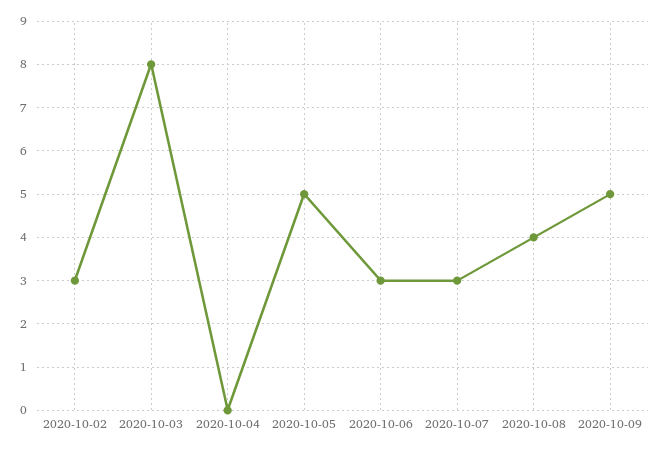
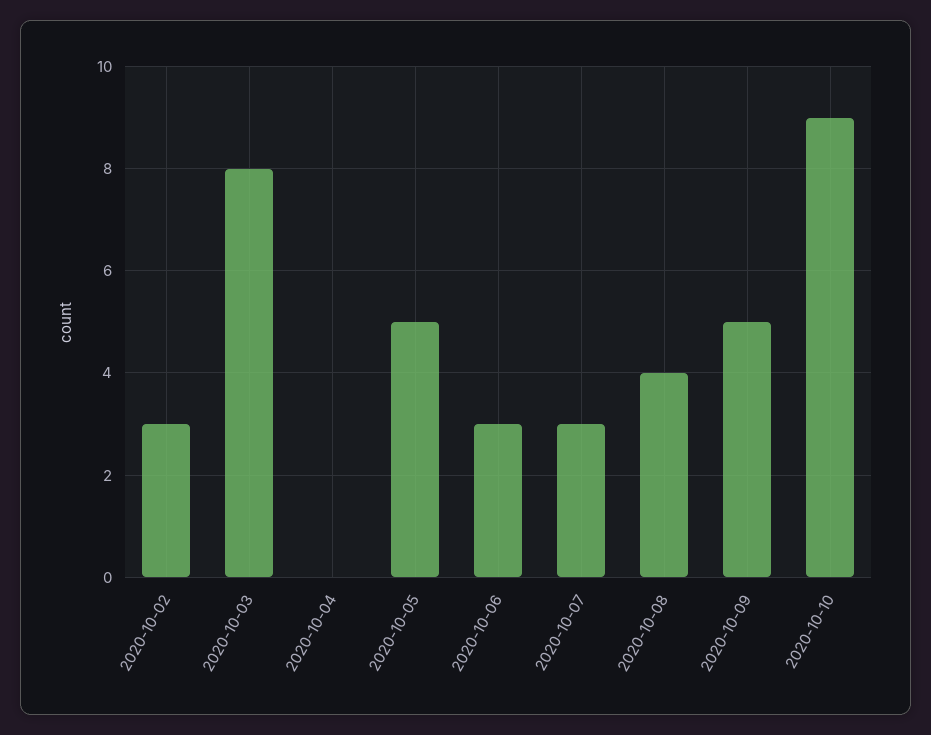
2020-10-10: none -> 9

